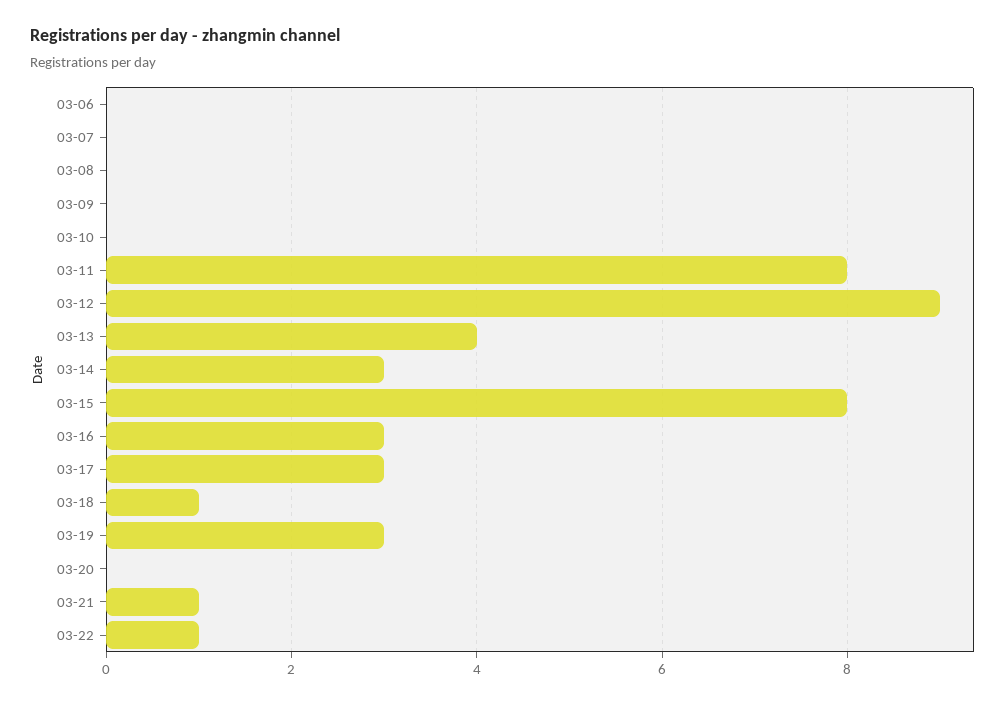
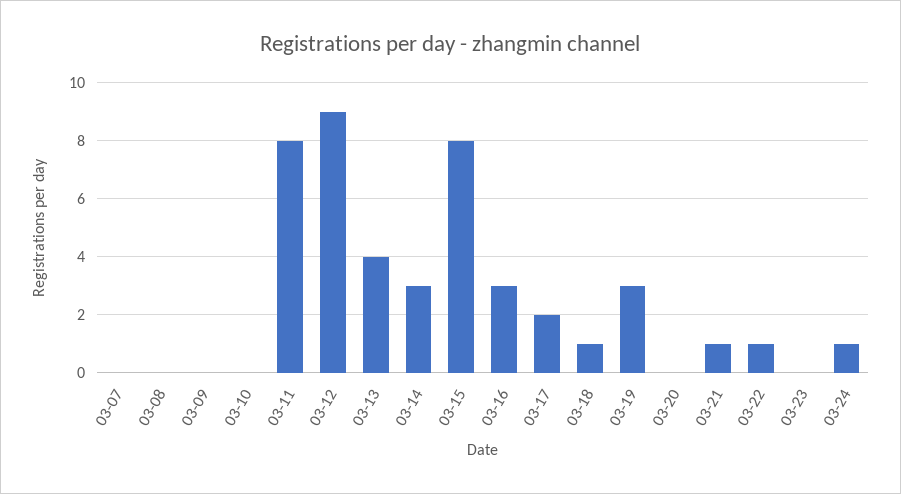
03-06: 0 -> none
03-17: 3 -> 2
03-23: none -> 0
03-24: none -> 1

